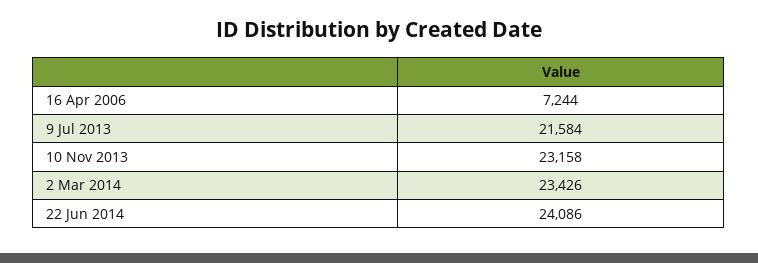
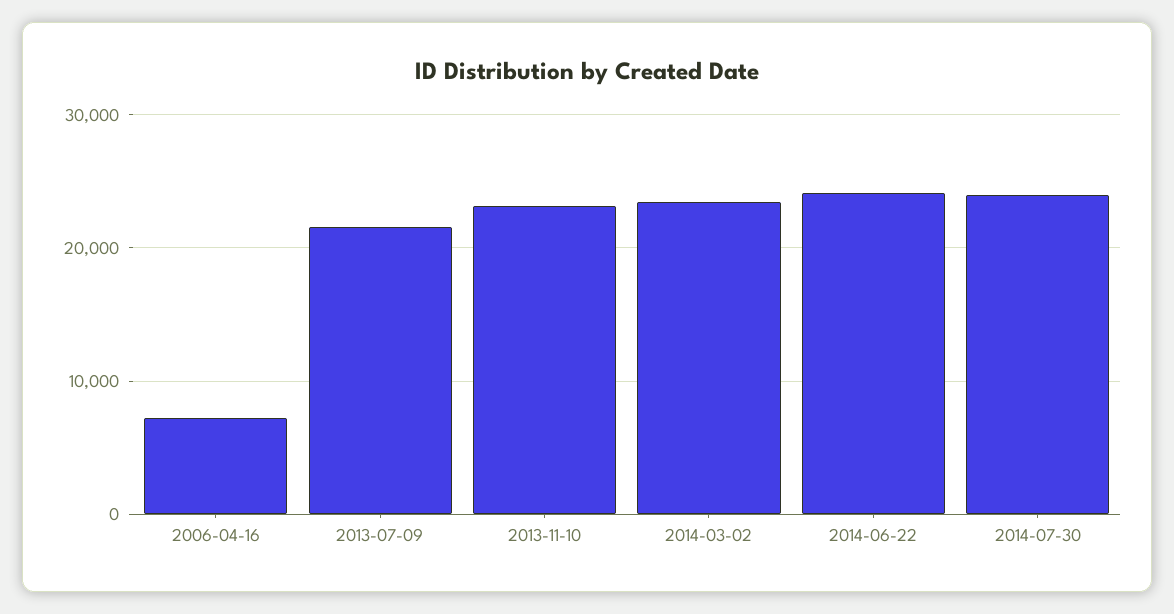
2014-07-30: none -> 24000

